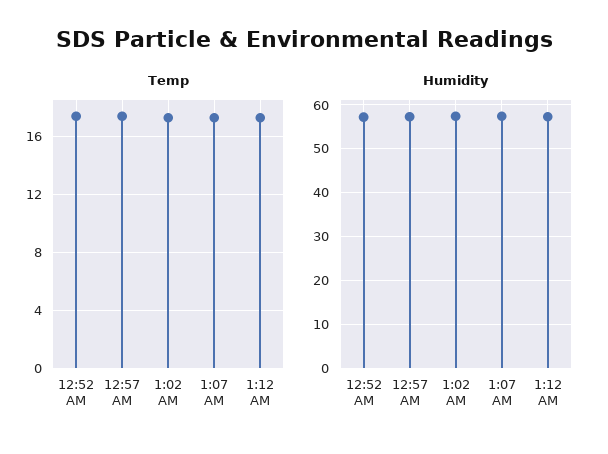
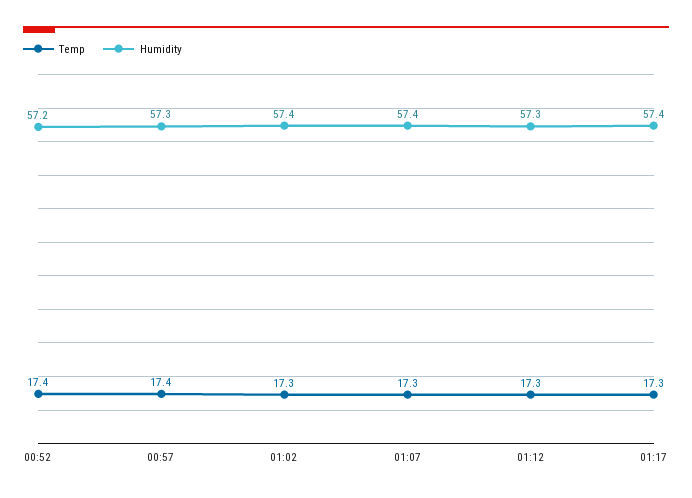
Temp, 01:17: none -> 17.3
Humidity, 01:17: none -> 57.4

